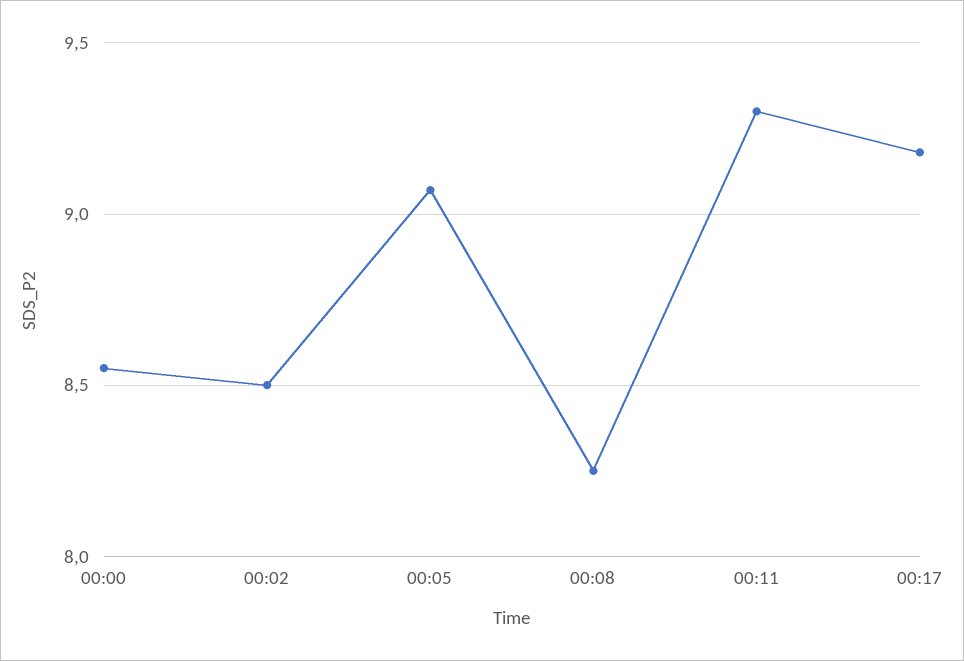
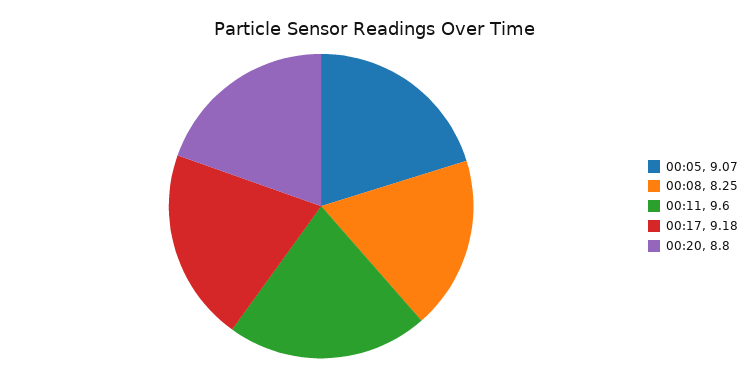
00:00: 8.55 -> none
00:02: 8.5 -> none
00:11: 9.3 -> 9.6
00:20: none -> 8.8

